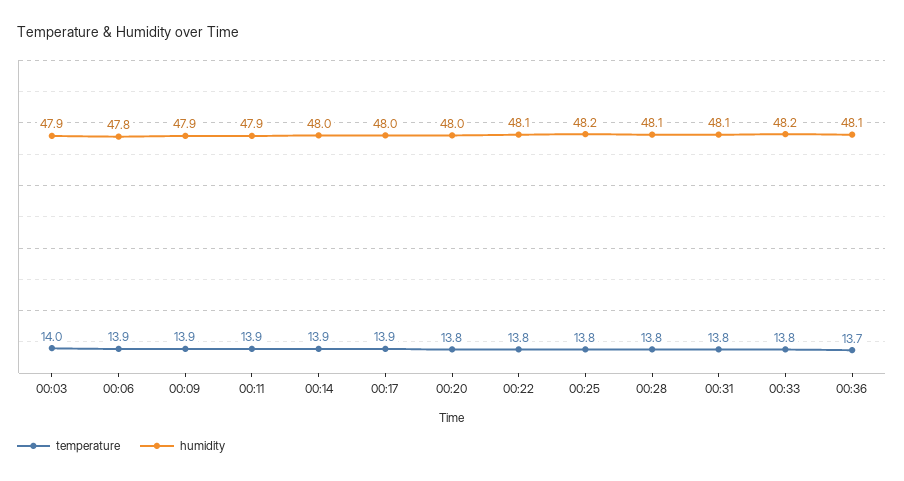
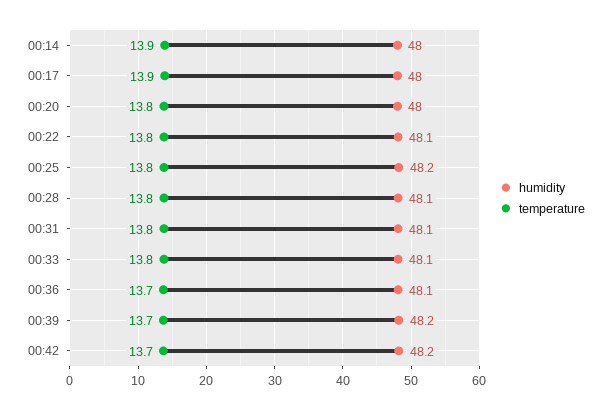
temperature, 00:03: 14 -> none
humidity, 00:03: 47.9 -> none
temperature, 00:06: 13.9 -> none
humidity, 00:06: 47.8 -> none
temperature, 00:09: 13.9 -> none
humidity, 00:09: 47.9 -> none
temperature, 00:11: 13.9 -> none
humidity, 00:11: 47.9 -> none
humidity, 00:33: 48.2 -> 48.1
humidity, 00:39: none -> 48.2
temperature, 00:39: none -> 13.7
humidity, 00:42: none -> 48.2
temperature, 00:42: none -> 13.7

